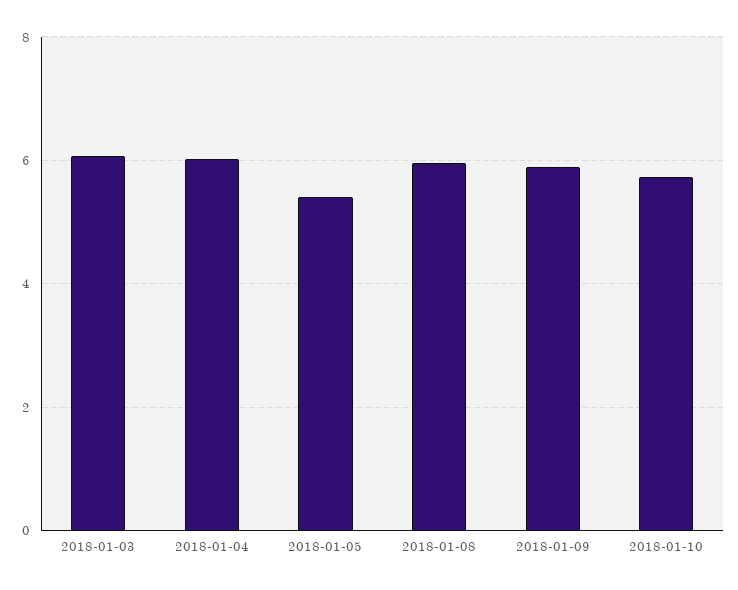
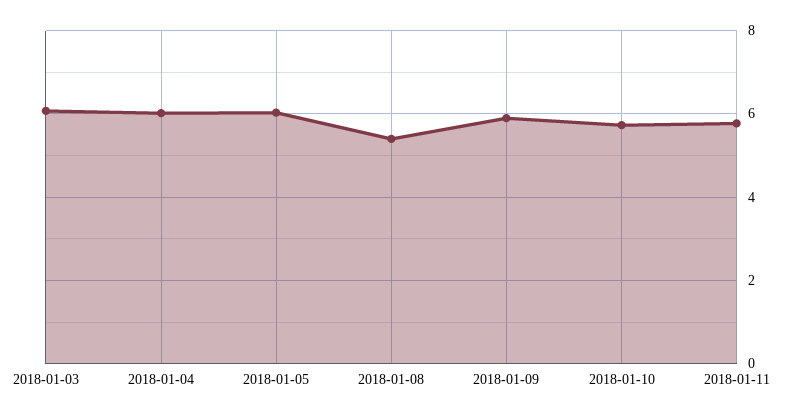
2018-01-05: 5.4 -> 6
2018-01-08: 6 -> 5.4
2018-01-11: none -> 5.8

